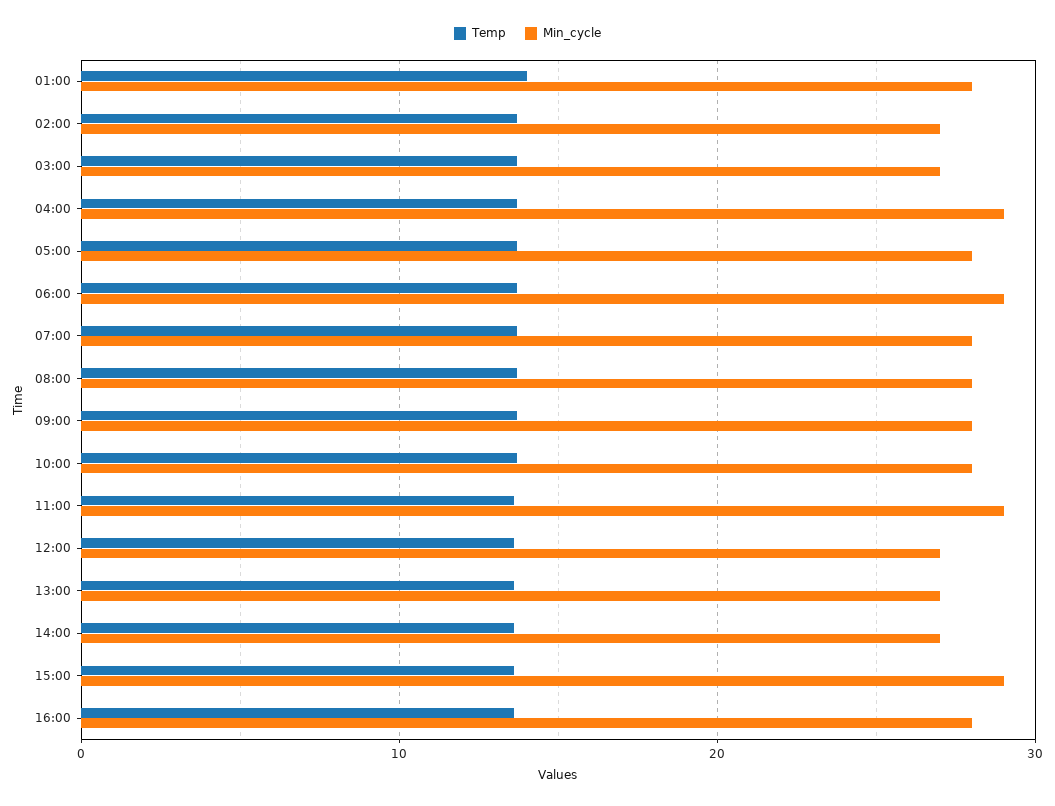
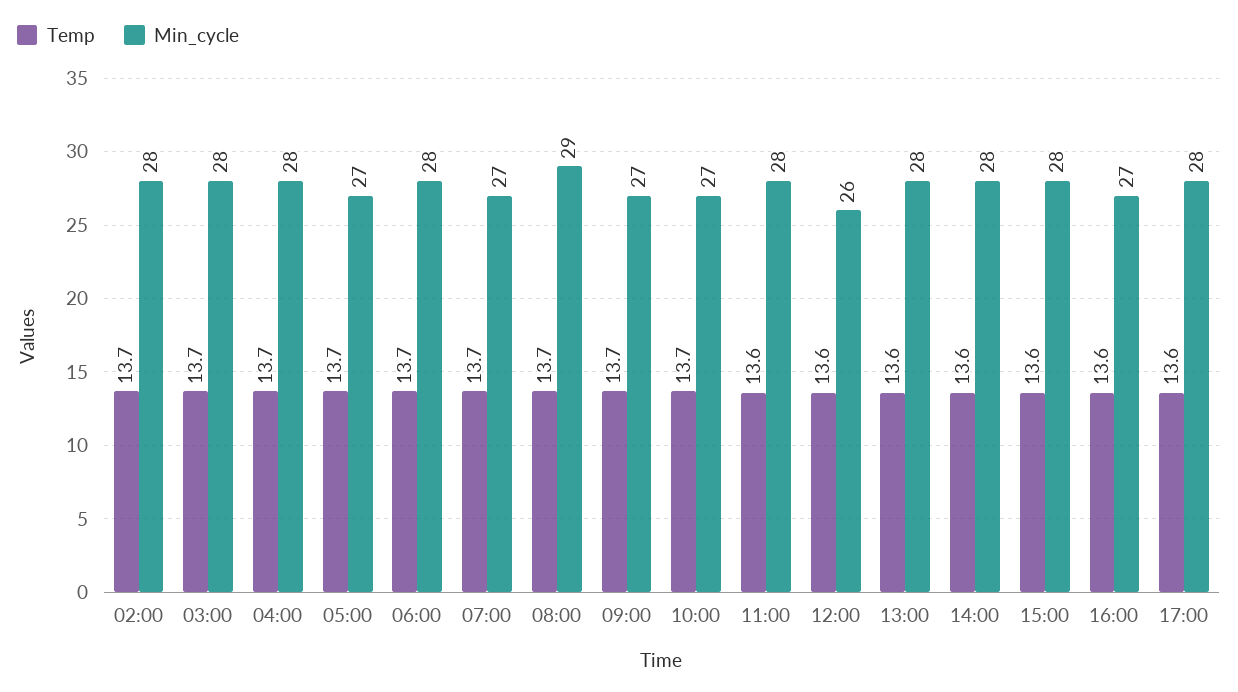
Temp, 01:00: 14 -> none
Min_cycle, 01:00: 28 -> none
Min_cycle, 02:00: 27 -> 28
Min_cycle, 03:00: 27 -> 28
Min_cycle, 04:00: 29 -> 28
Min_cycle, 05:00: 28 -> 27
Min_cycle, 06:00: 29 -> 28
Min_cycle, 07:00: 28 -> 27
Min_cycle, 08:00: 28 -> 29
Min_cycle, 09:00: 28 -> 27
Min_cycle, 10:00: 28 -> 27
Min_cycle, 11:00: 29 -> 28
Min_cycle, 12:00: 27 -> 26
Min_cycle, 13:00: 27 -> 28
Min_cycle, 14:00: 27 -> 28
Min_cycle, 15:00: 29 -> 28
Min_cycle, 16:00: 28 -> 27
Temp, 17:00: none -> 13.6
Min_cycle, 17:00: none -> 28

